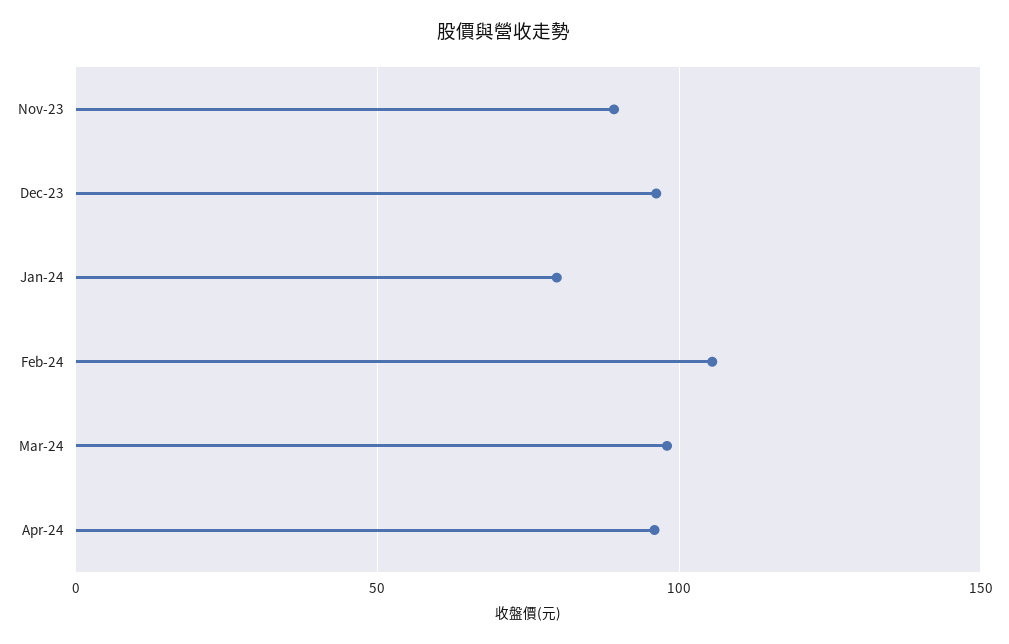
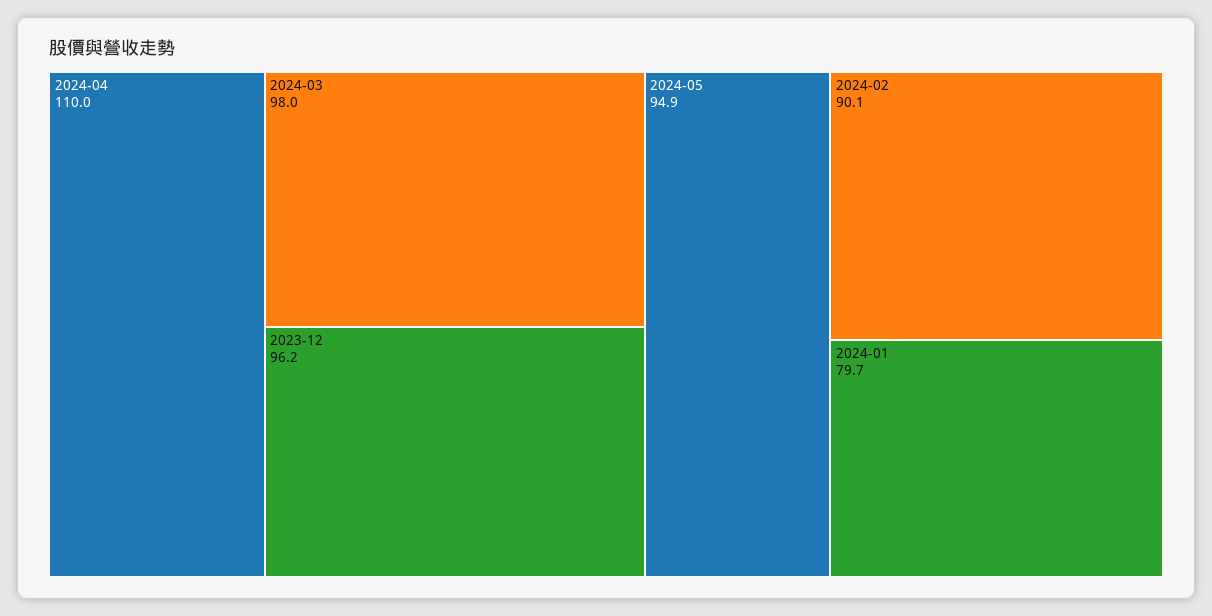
Nov-23: 90 -> none
Feb-24: 105 -> 90.1
Apr-24: 95 -> 110
2024-05: none -> 94.9

